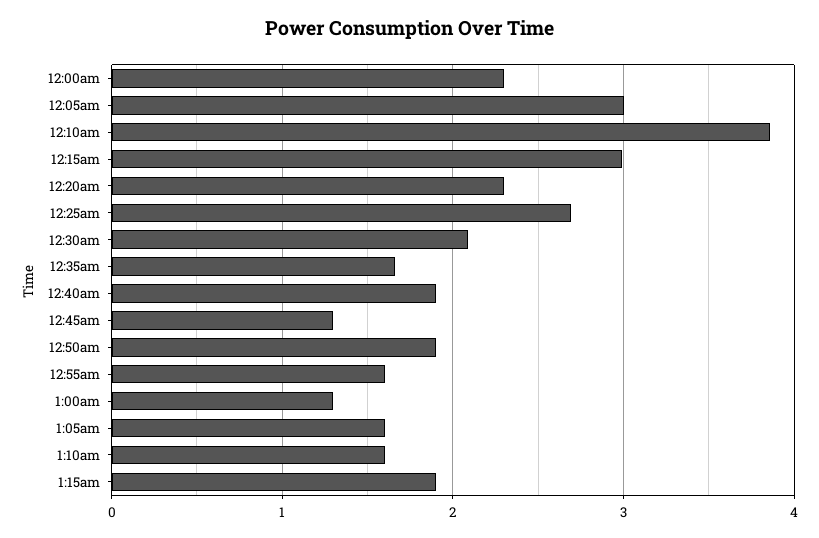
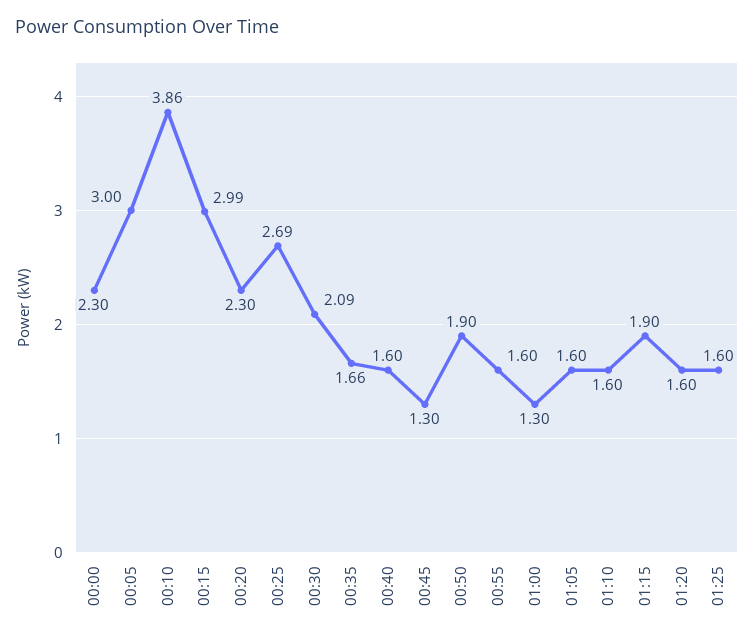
12:40am: 1.9 -> 1.6
01:20: none -> 1.6
01:25: none -> 1.6

